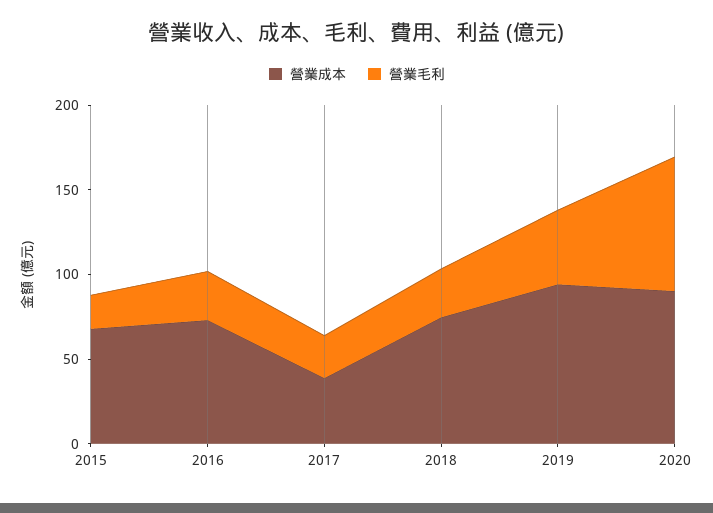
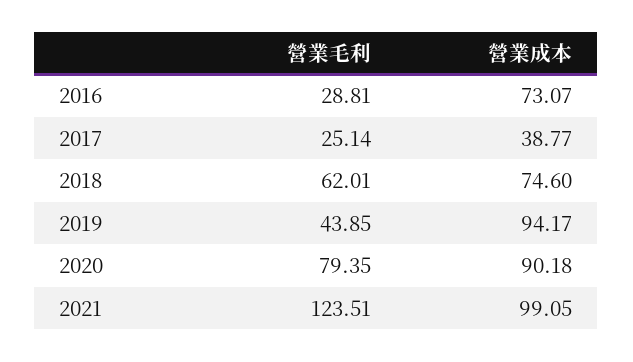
營業成本, 2015: 70 -> none
營業毛利, 2015: 20 -> none
營業毛利, 2018: 30 -> 62.01
營業毛利, 2021: none -> 123.51
營業成本, 2021: none -> 99.05

